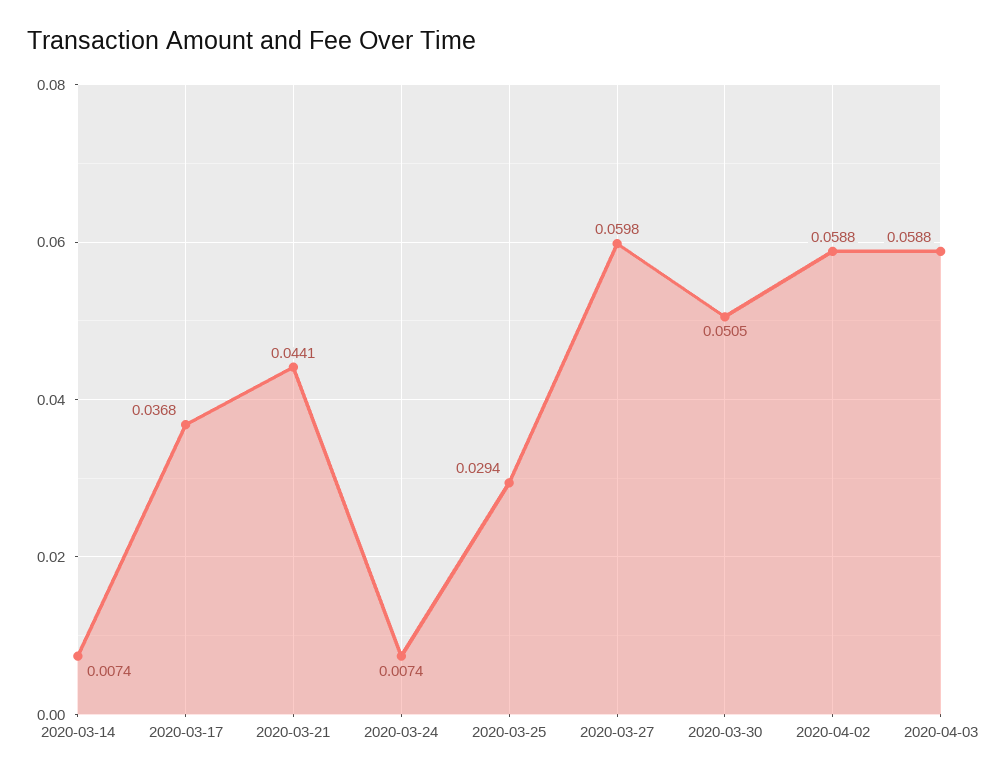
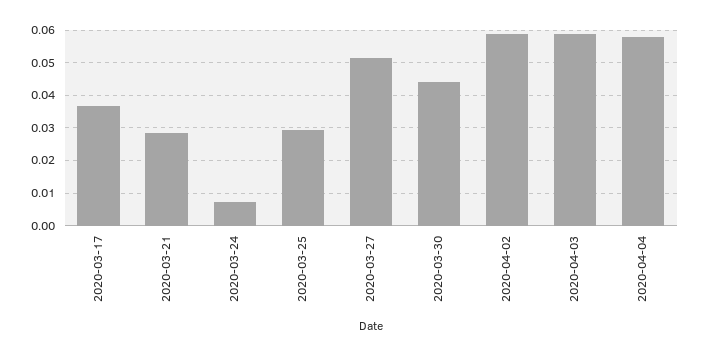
2020-03-14: 0.0074 -> none
2020-03-21: 0.0441 -> 0.028
2020-03-27: 0.0598 -> 0.052
2020-03-30: 0.0505 -> 0.044
2020-04-04: none -> 0.058

